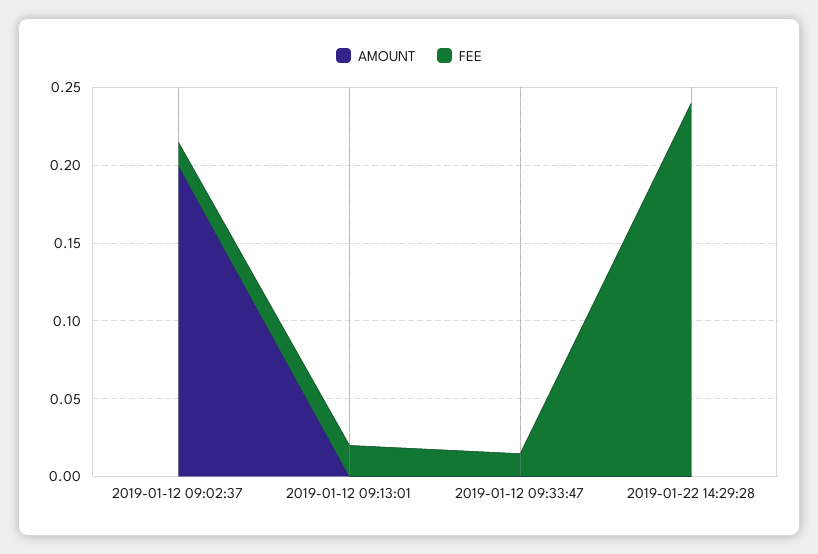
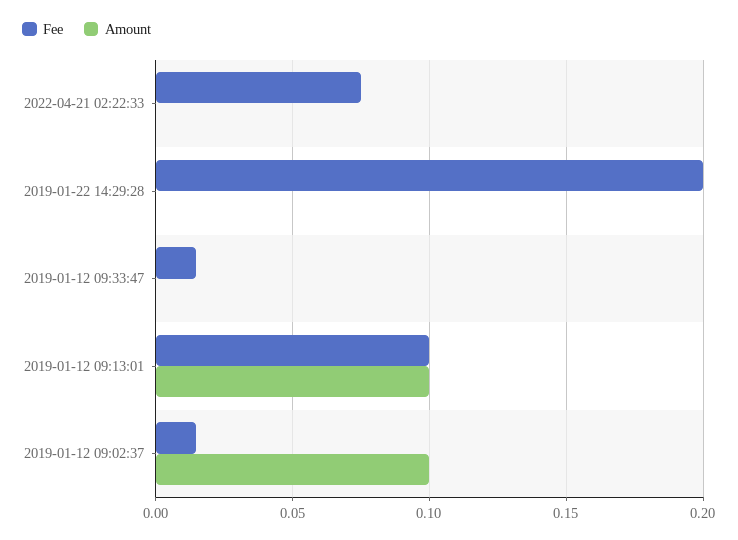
AMOUNT, 2019-01-12 09:02:37: 0.2 -> 0.1
AMOUNT, 2019-01-12 09:13:01: 0 -> 0.1
FEE, 2019-01-12 09:13:01: 0.02 -> 0.1
FEE, 2019-01-22 14:29:28: 0.24 -> 0.2
FEE, 2022-04-21 02:22:33: none -> 0.075
AMOUNT, 2022-04-21 02:22:33: none -> 0

